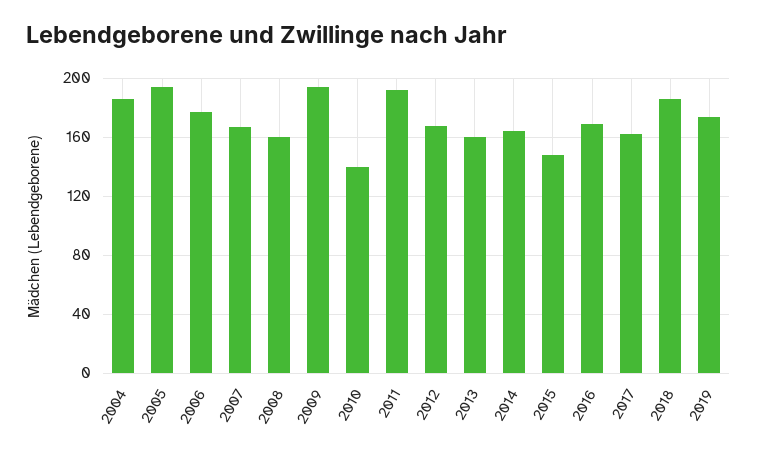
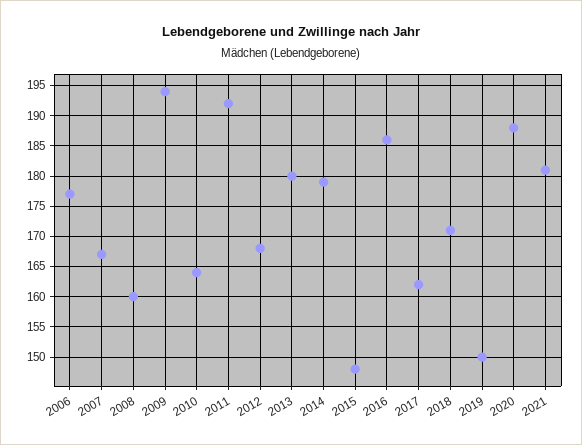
2004: 185 -> none
2005: 195 -> none
2010: 140 -> 164
2013: 160 -> 180
2014: 165 -> 179
2016: 170 -> 186
2018: 185 -> 171
2019: 175 -> 150
2020: none -> 188
2021: none -> 181

